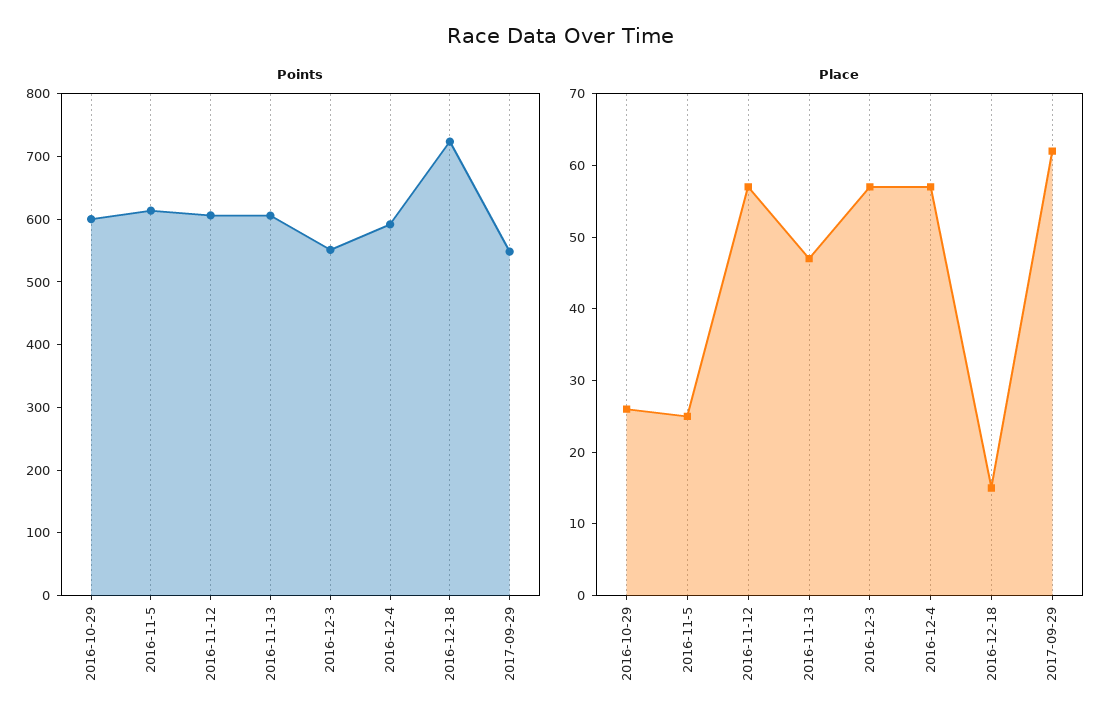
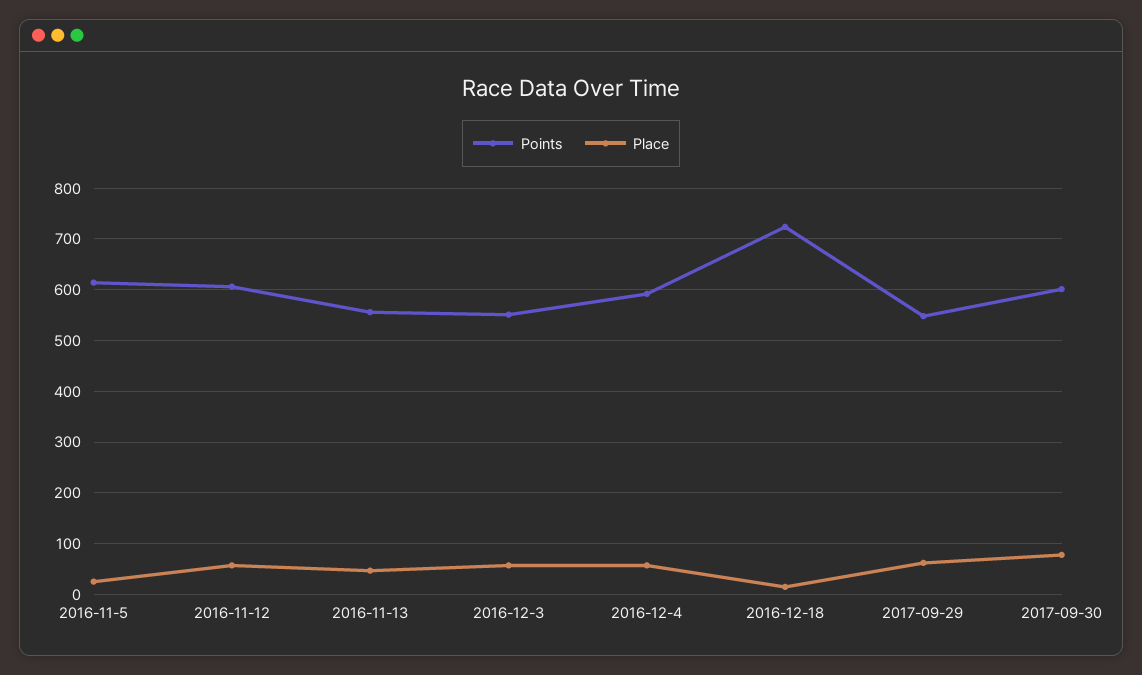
Points, 2016-10-29: 600 -> none
Points, 2016-11-13: 600 -> 560
Place, 2016-10-29: 25 -> none
Points, 2017-09-30: none -> 600
Place, 2017-09-30: none -> 80

